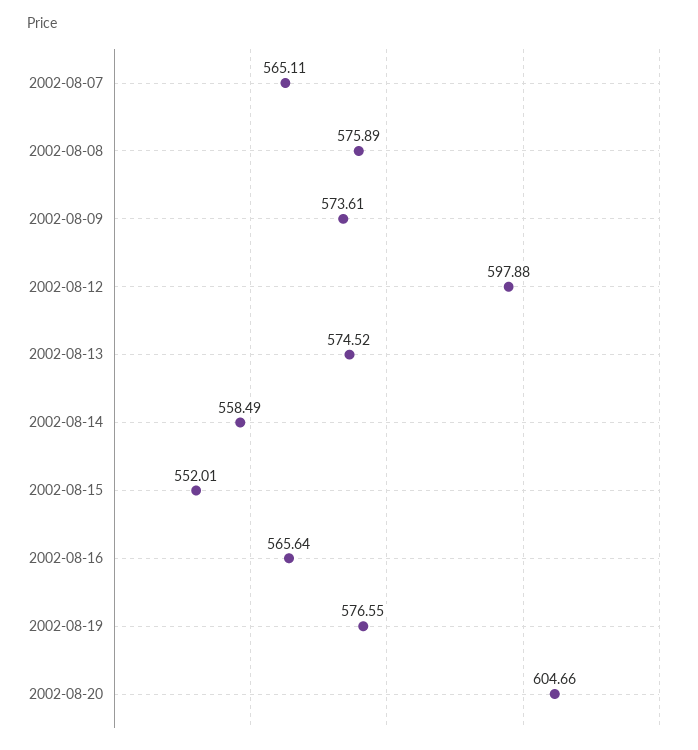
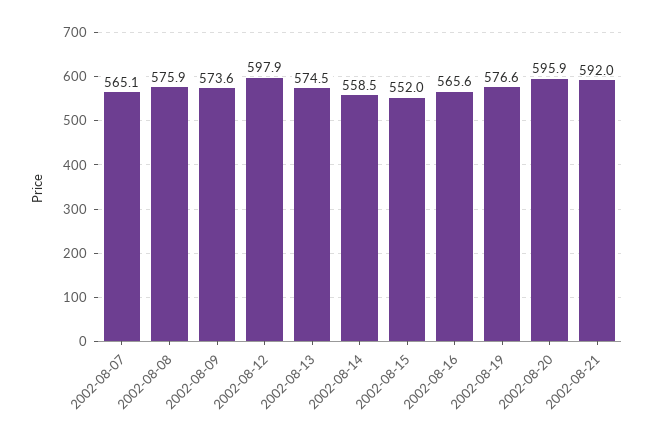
2002-08-20: 604.66 -> 595.9
2002-08-21: none -> 592

